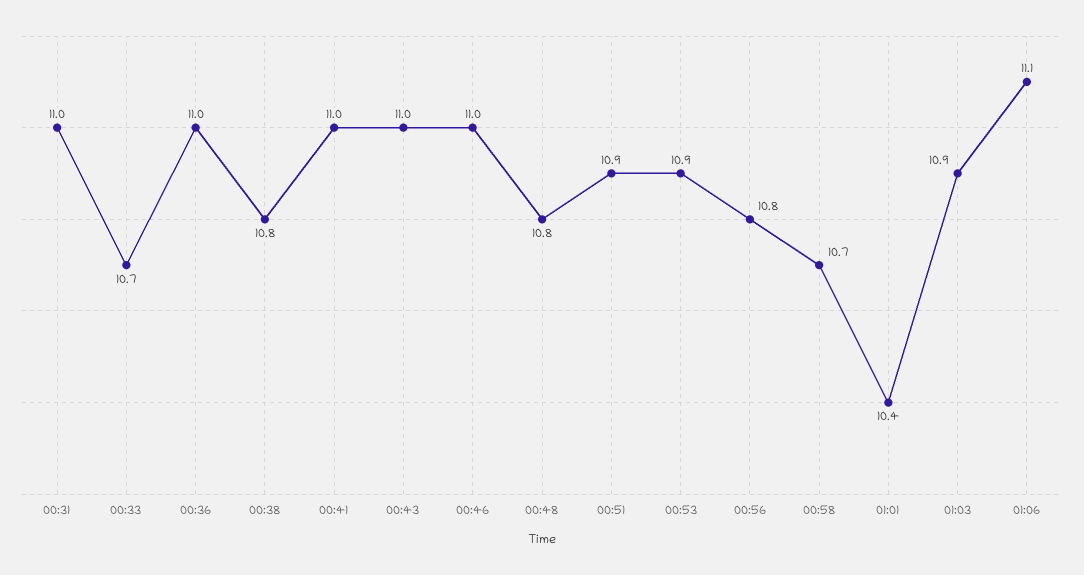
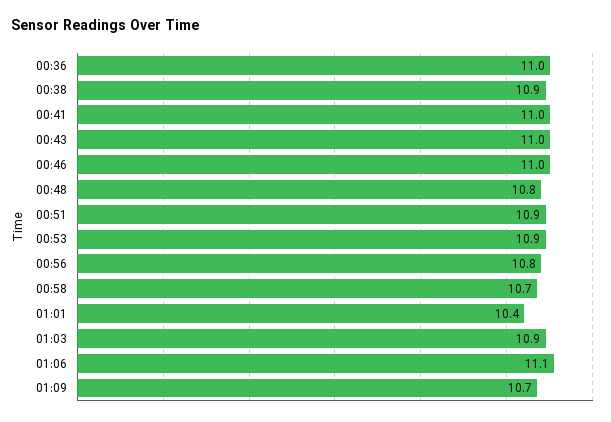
00:31: 11 -> none
00:33: 10.7 -> none
00:38: 10.8 -> 10.9
01:09: none -> 10.7

